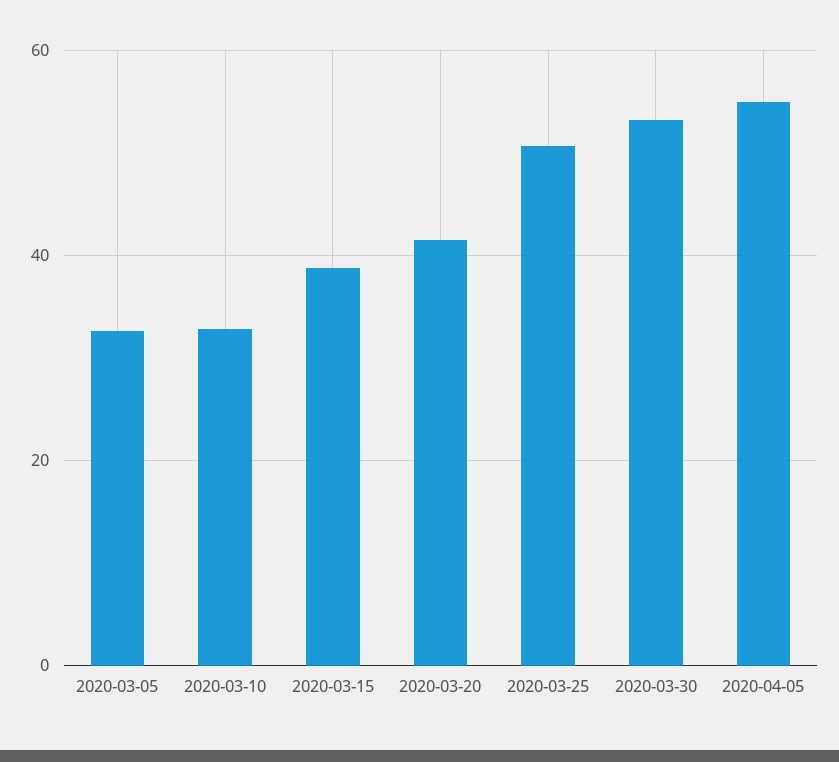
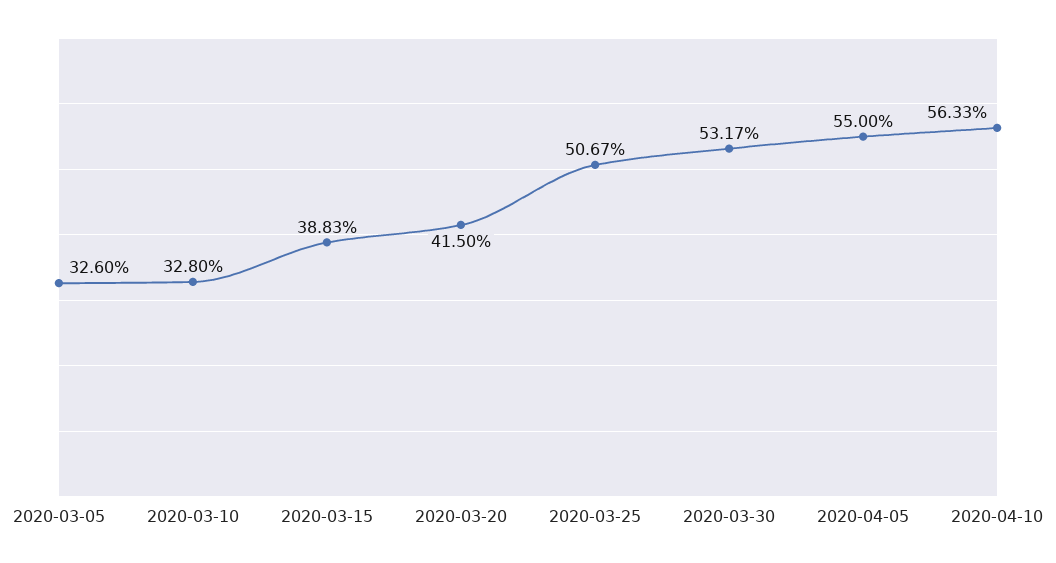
2020-04-10: none -> 56.33

